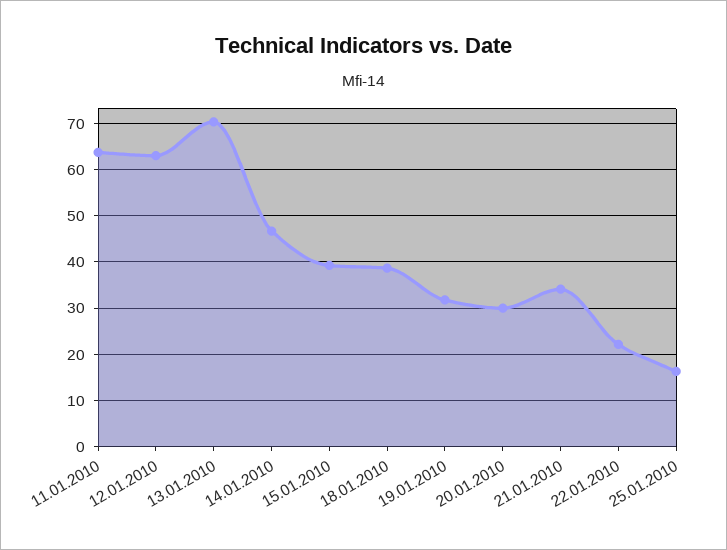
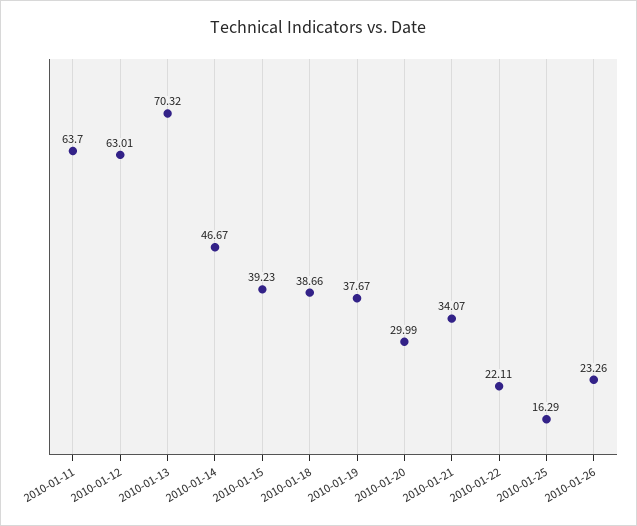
19.01.2010: 32 -> 37.67
2010-01-26: none -> 23.26

